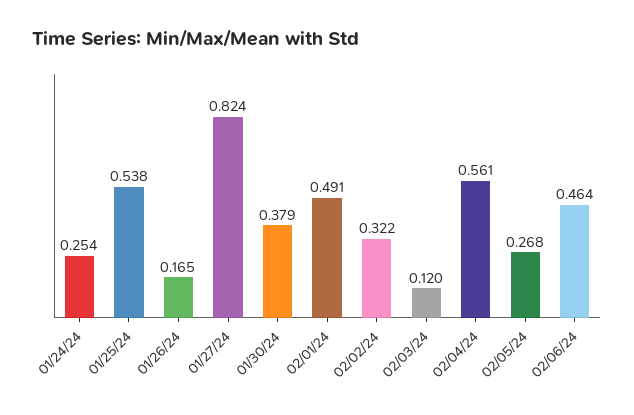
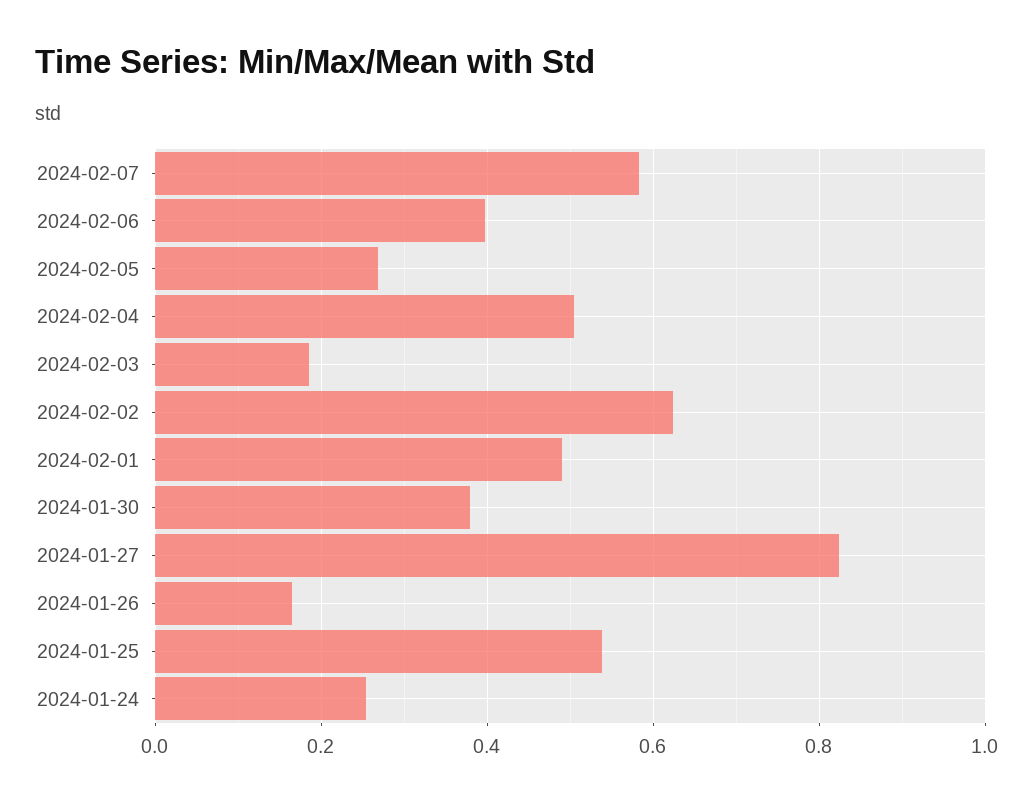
02/02/24: 0.322 -> 0.62
02/03/24: 0.12 -> 0.18
02/04/24: 0.561 -> 0.5
02/06/24: 0.464 -> 0.4
2024-02-07: none -> 0.58

